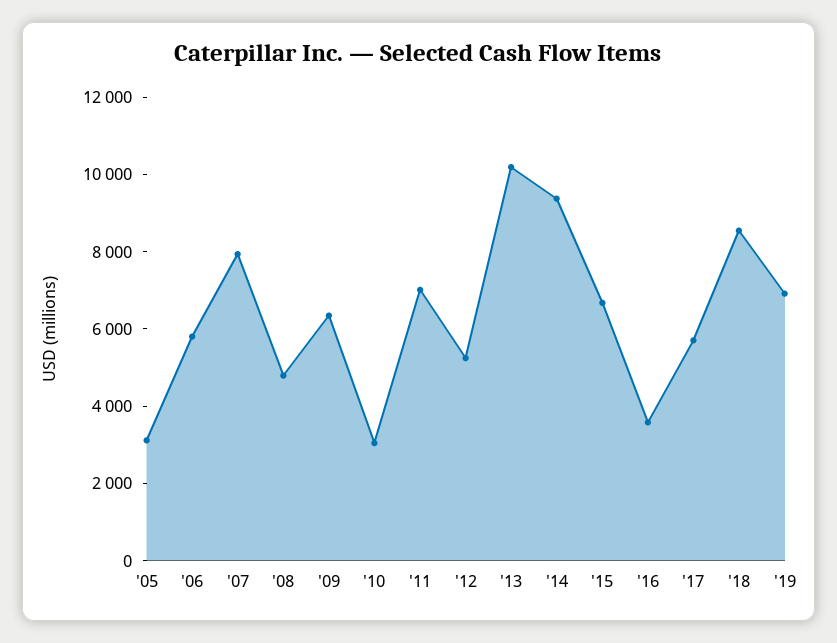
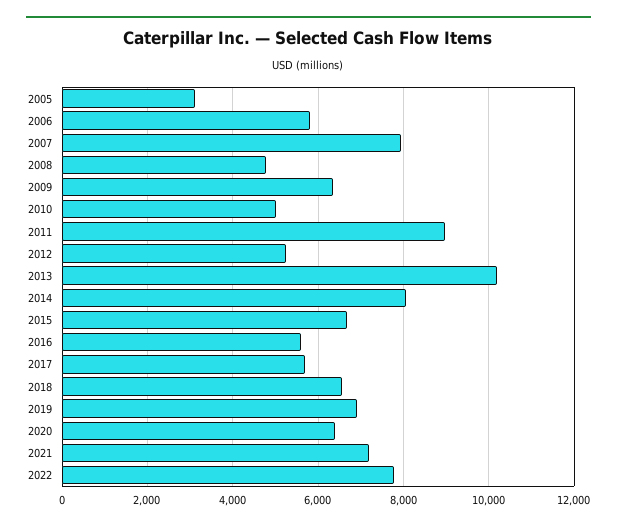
'10: 3000 -> 5000
'11: 7000 -> 9000
'14: 9500 -> 8000
'16: 3500 -> 5600
'18: 8500 -> 6600
2020: none -> 6400
2021: none -> 7200
2022: none -> 7800

